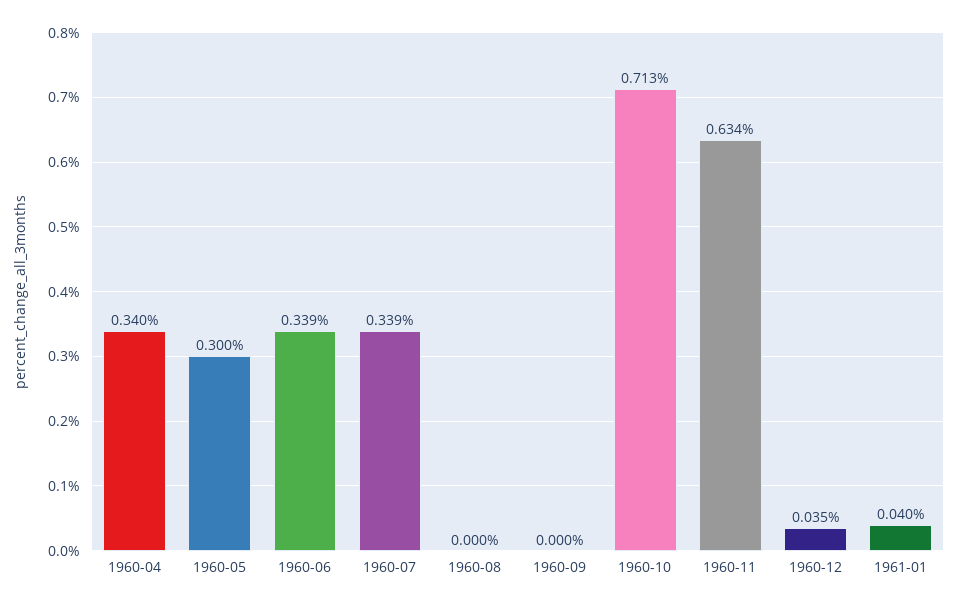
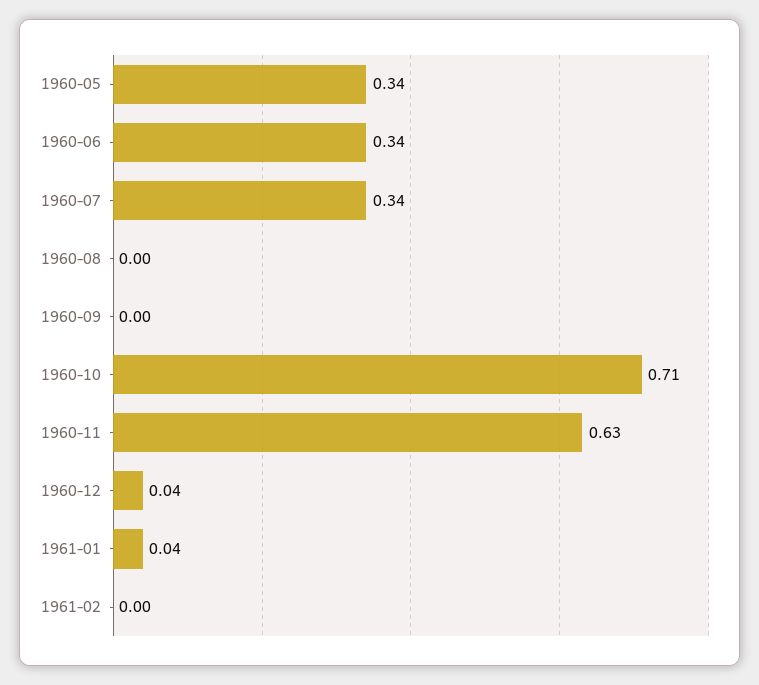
1960-04: 0.34 -> none
1960-05: 0.3 -> 0.34
1961-02: none -> 0

